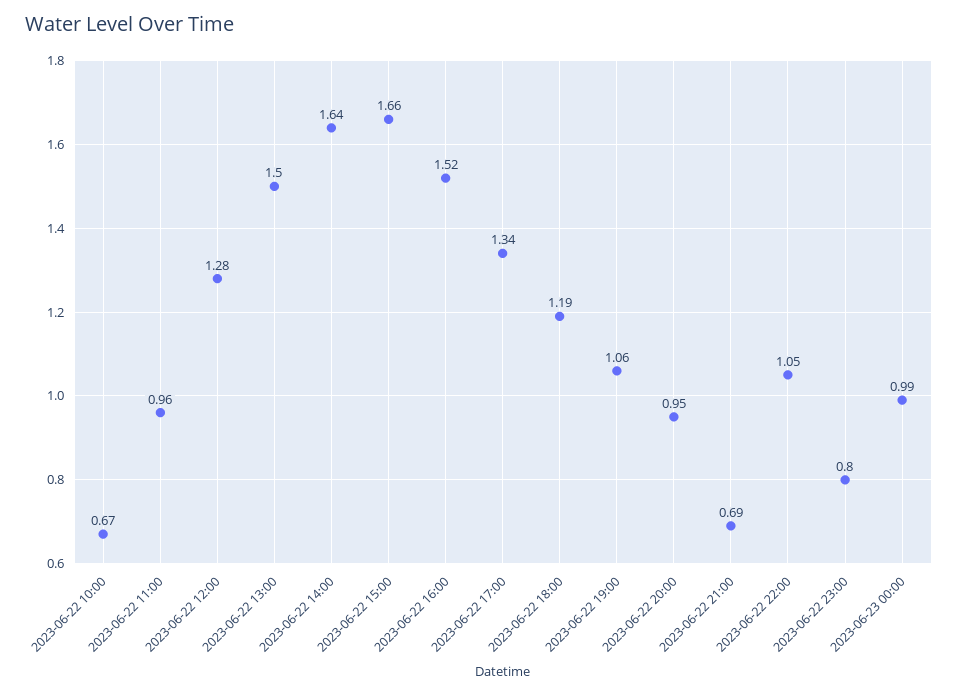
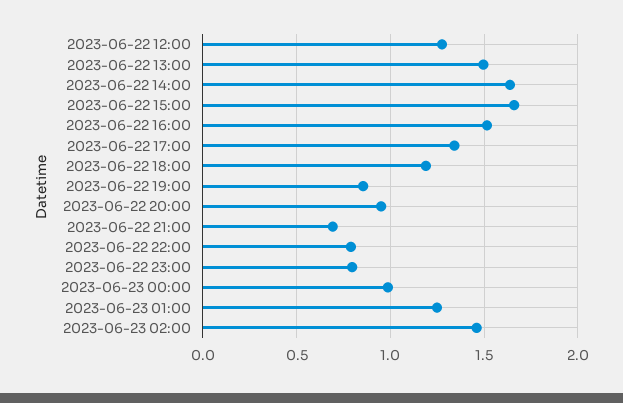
2023-06-22 10:00: 0.67 -> none
2023-06-22 11:00: 0.96 -> none
2023-06-22 19:00: 1.06 -> 0.85
2023-06-22 22:00: 1.05 -> 0.8
2023-06-23 01:00: none -> 1.25
2023-06-23 02:00: none -> 1.45

